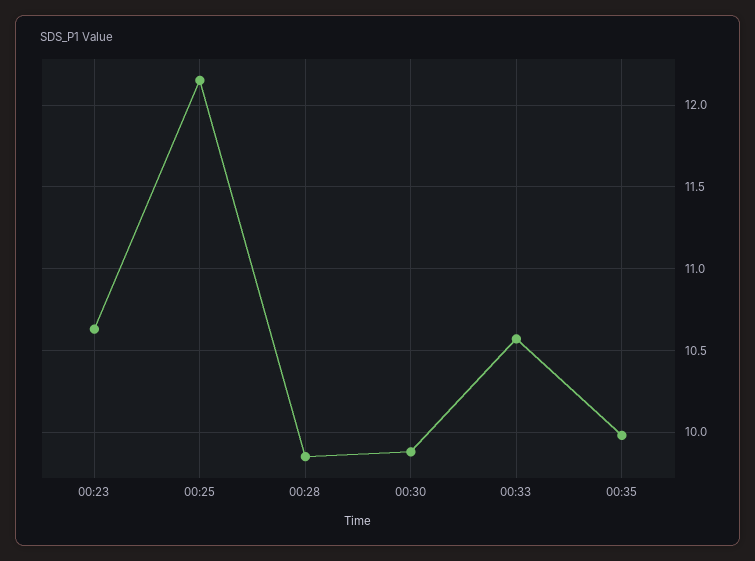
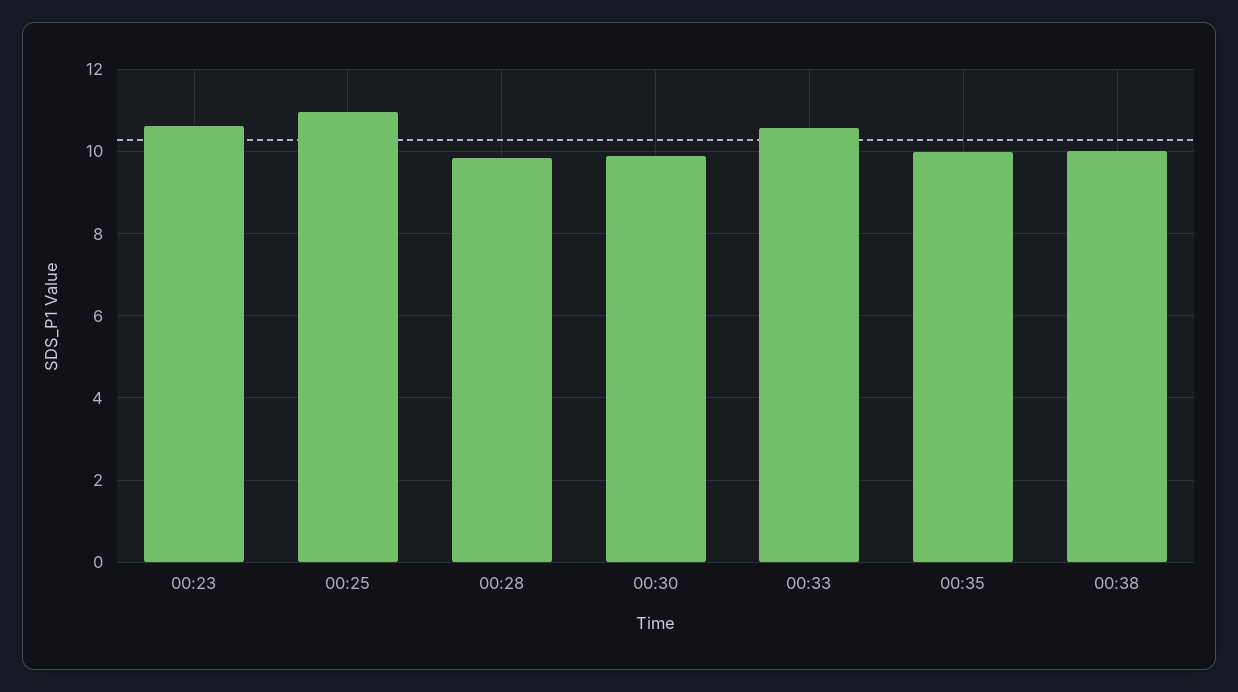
00:25: 12.15 -> 11
00:38: none -> 10

